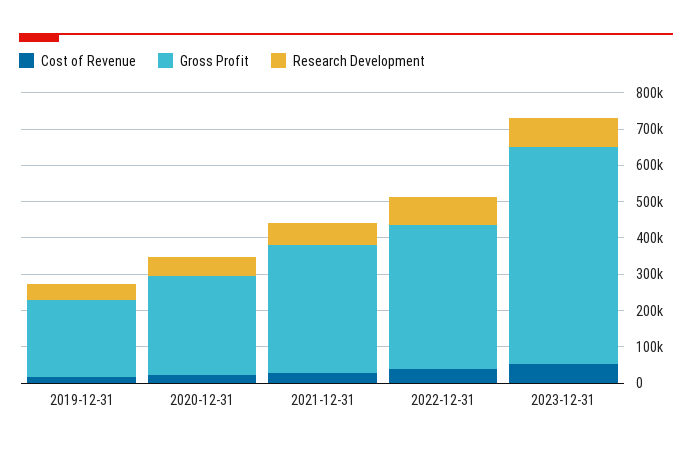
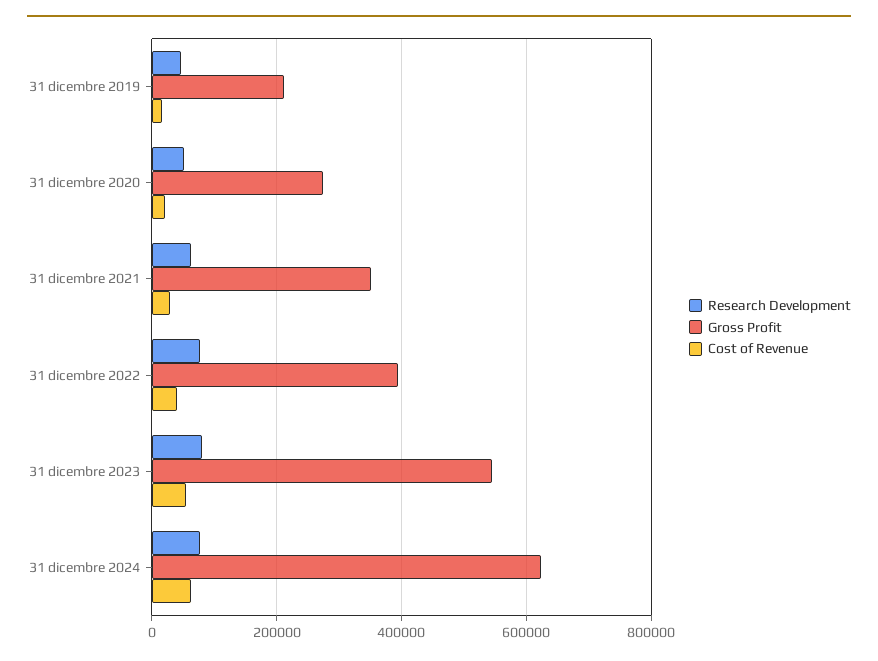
Gross Profit, 2023-12-31: 600000 -> 540000
Research Development, 31 dicembre 2024: none -> 80000
Gross Profit, 31 dicembre 2024: none -> 620000
Cost of Revenue, 31 dicembre 2024: none -> 60000

